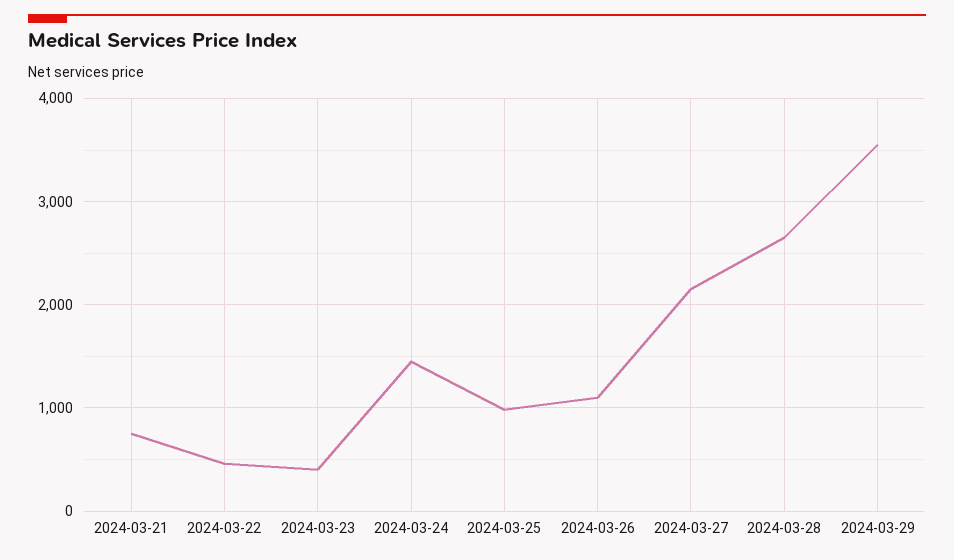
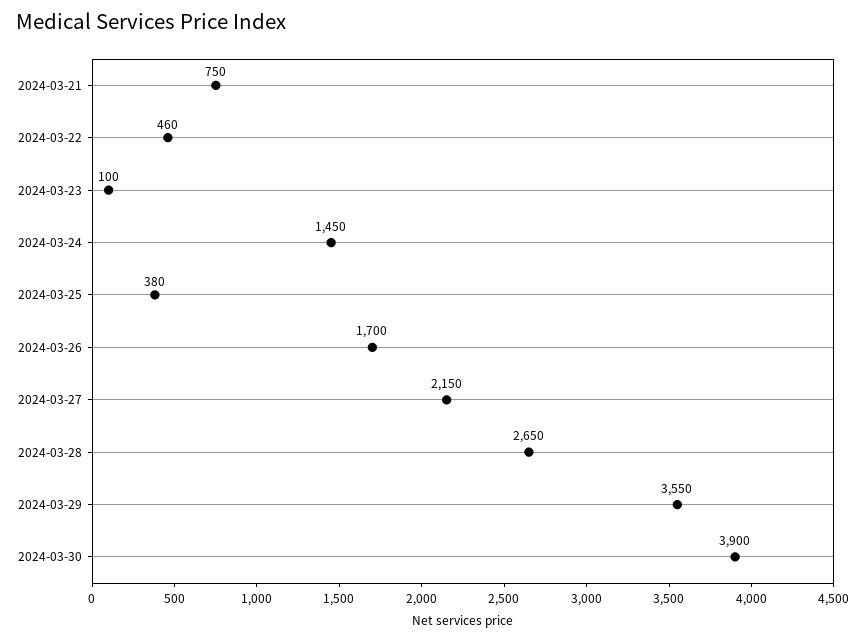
2024-03-23: 400 -> 100
2024-03-25: 1000 -> 380
2024-03-26: 1100 -> 1700
2024-03-30: none -> 3900

